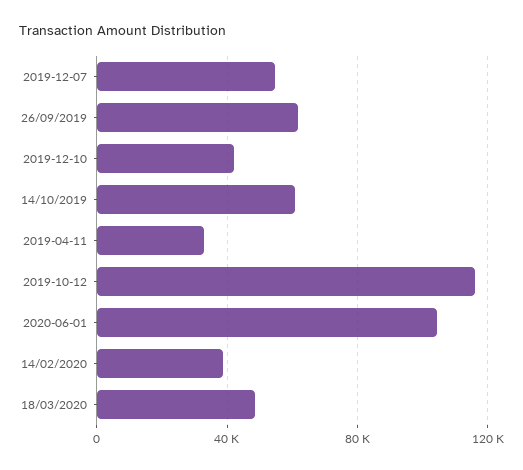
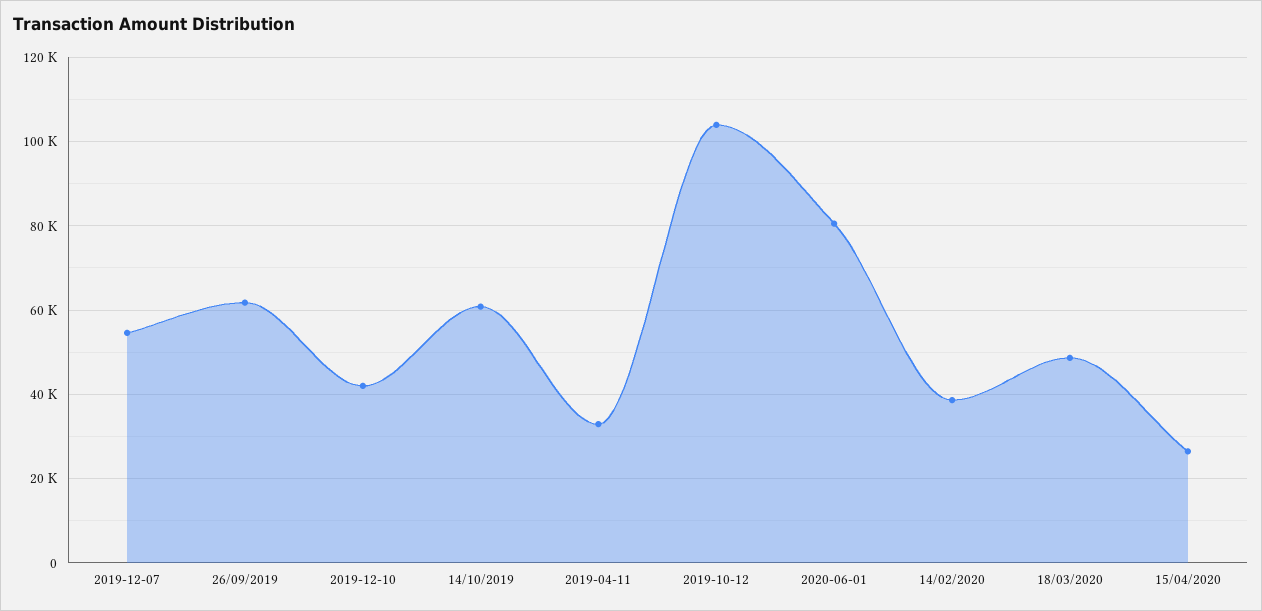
2019-10-12: 115000 -> 104000
2020-06-01: 105000 -> 80000
15/04/2020: none -> 26000

